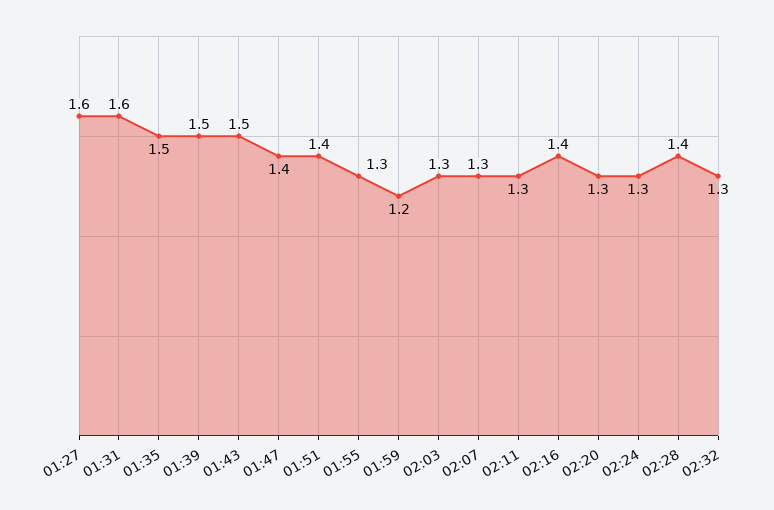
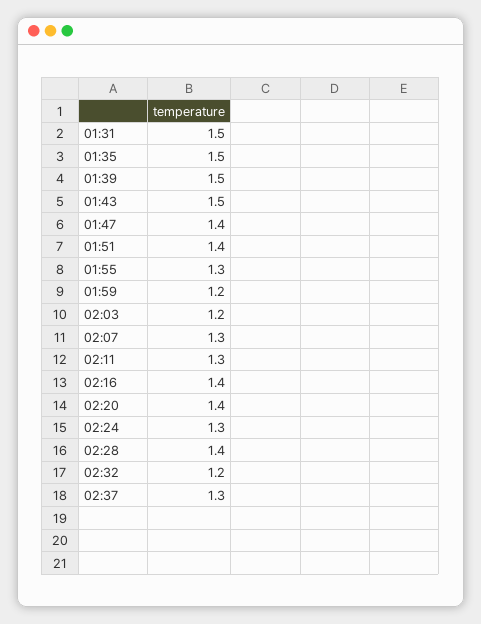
01:27: 1.6 -> none
01:31: 1.6 -> 1.5
02:03: 1.3 -> 1.2
02:20: 1.3 -> 1.4
02:32: 1.3 -> 1.2
02:37: none -> 1.3

